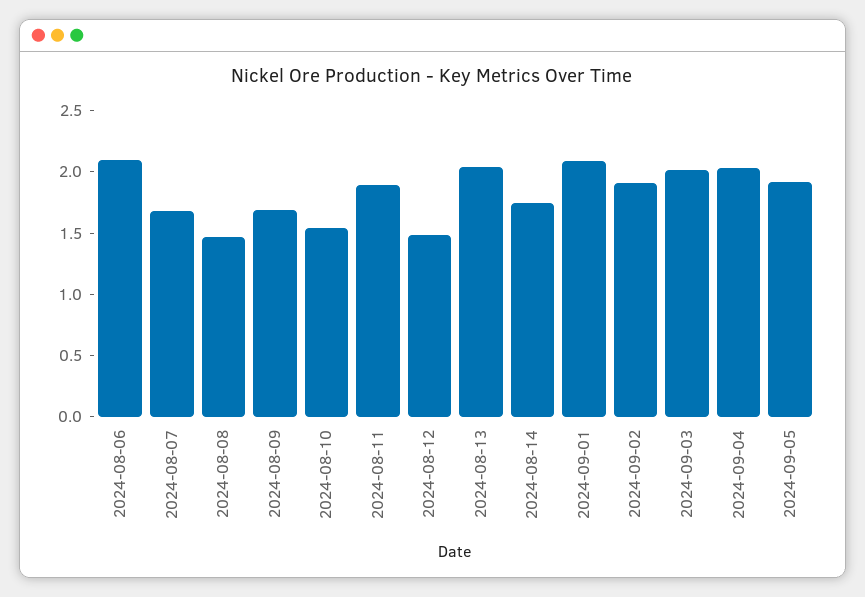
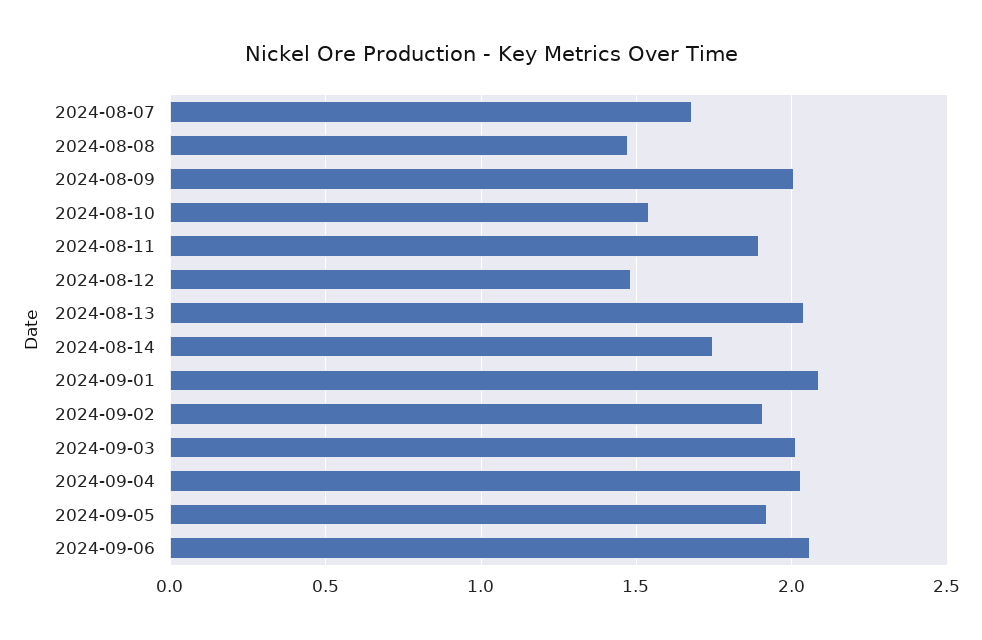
2024-08-06: 2.1 -> none
2024-08-09: 1.7 -> 2
2024-09-06: none -> 2.05

